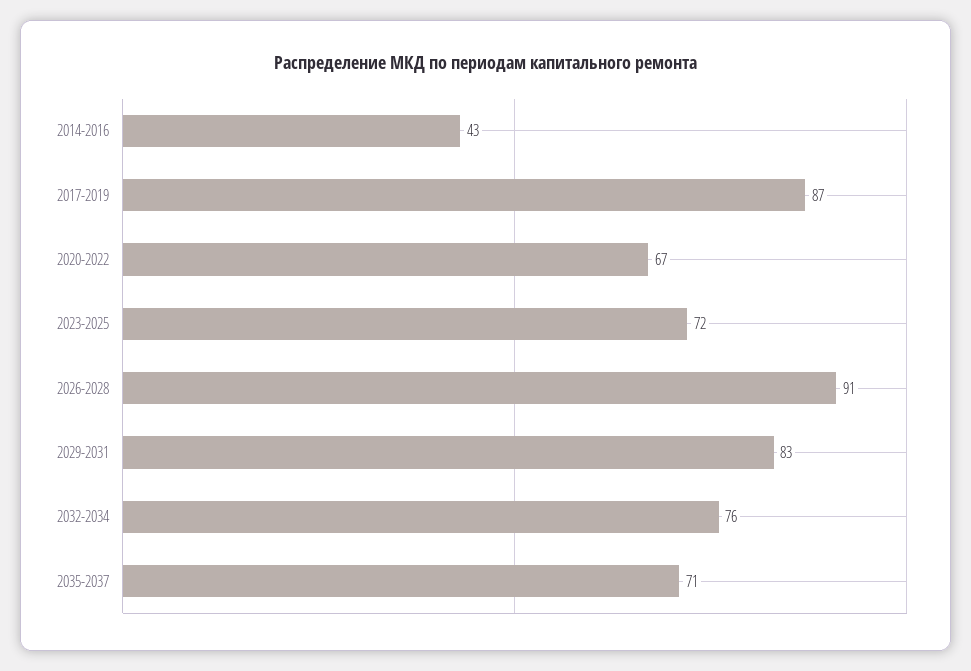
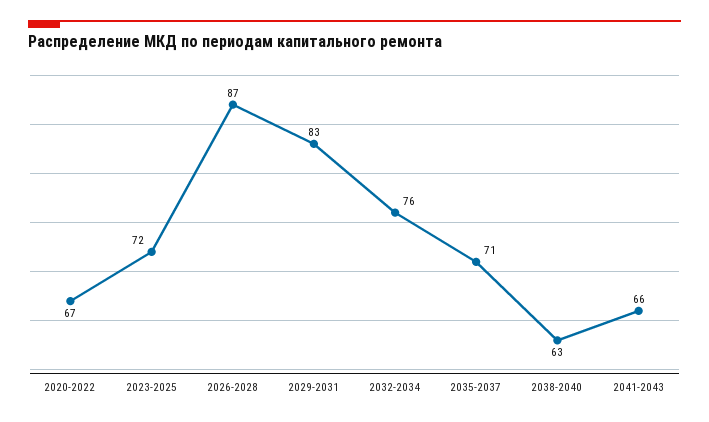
2014-2016: 43 -> none
2017-2019: 87 -> none
2026-2028: 91 -> 87
2038-2040: none -> 63
2041-2043: none -> 66

